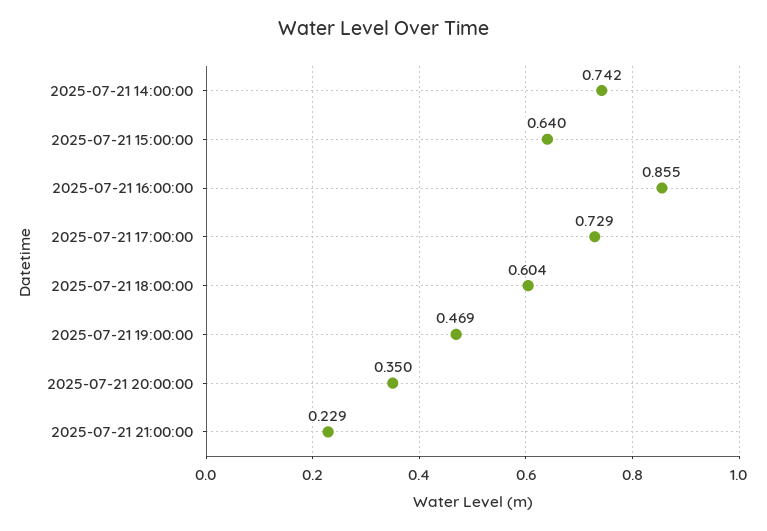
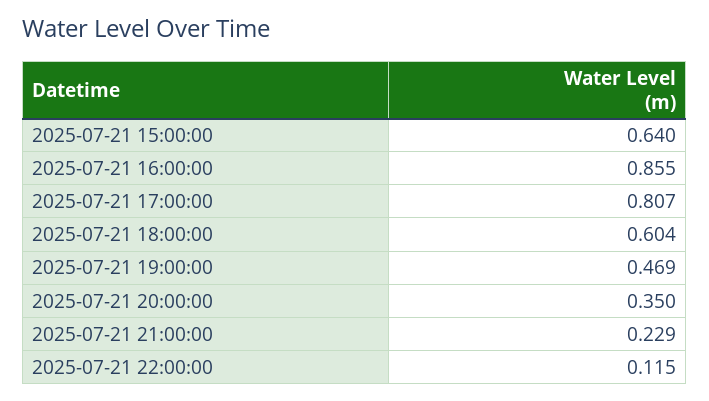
2025-07-21 14:00:00: 0.742 -> none
2025-07-21 17:00:00: 0.729 -> 0.807
2025-07-21 22:00:00: none -> 0.115

